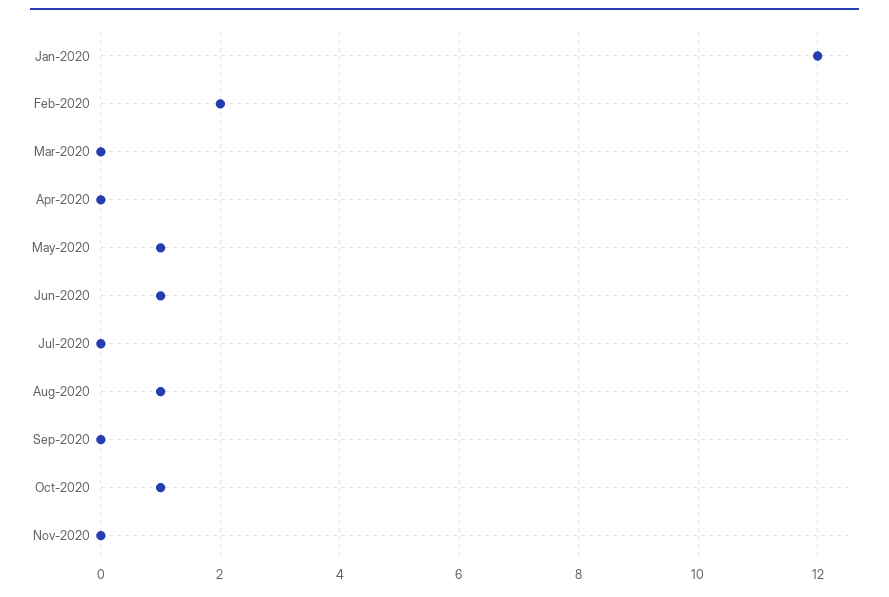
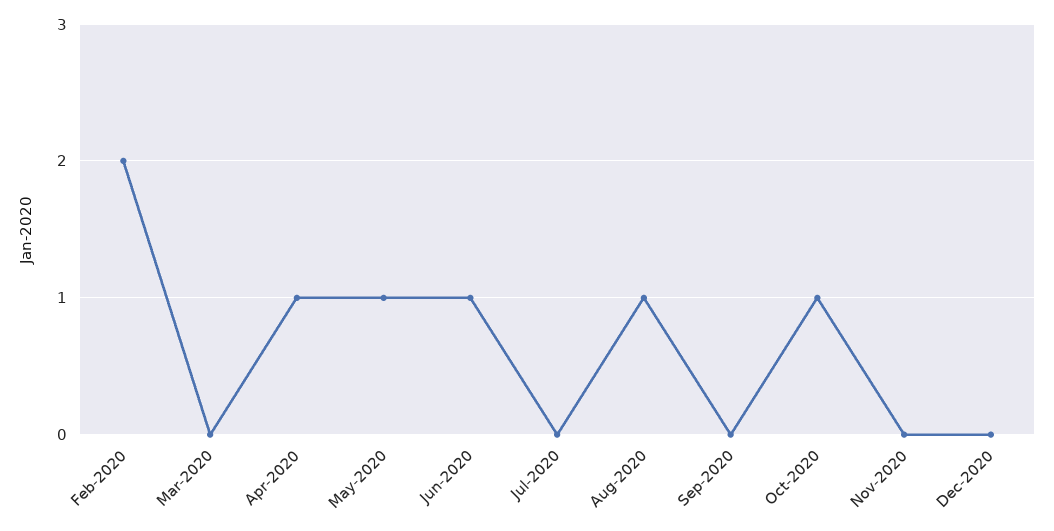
Jan-2020: 12 -> none
Apr-2020: 0 -> 1
Dec-2020: none -> 0

